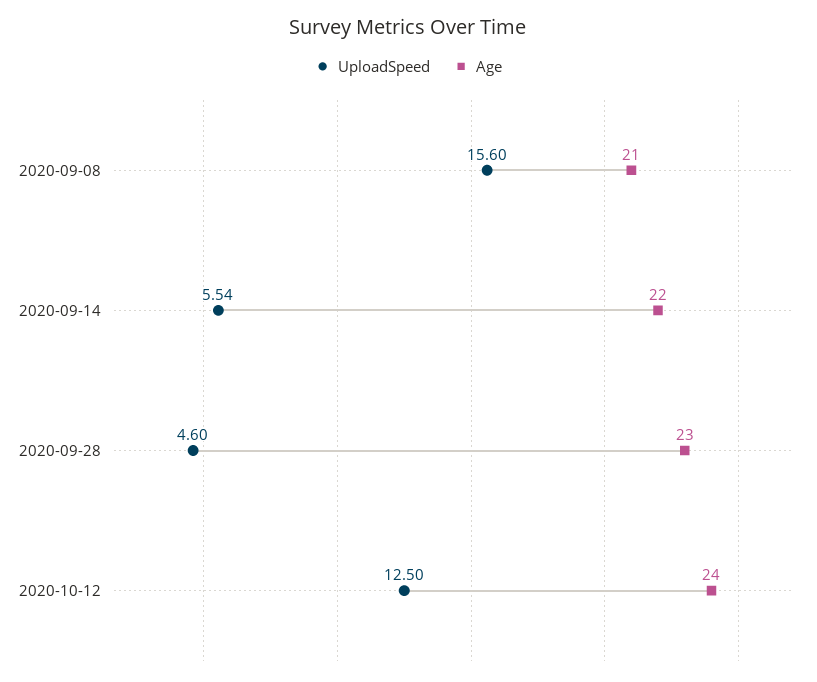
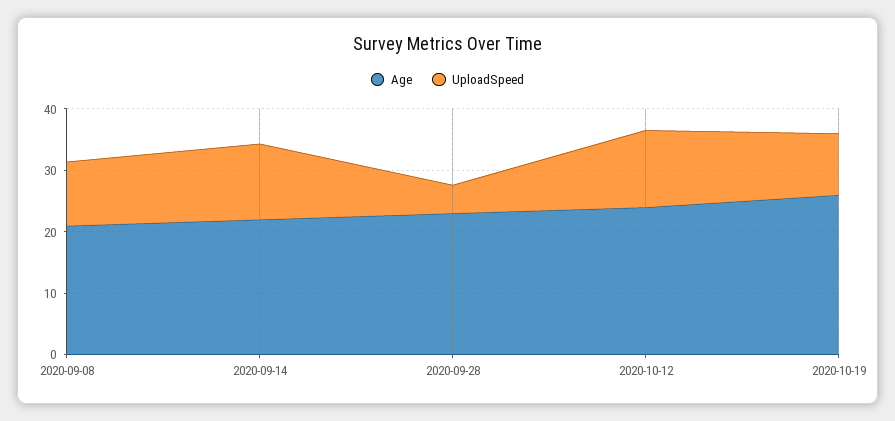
UploadSpeed, 2020-09-08: 15.6 -> 10
UploadSpeed, 2020-09-14: 5.54 -> 12
Age, 2020-10-19: none -> 26
UploadSpeed, 2020-10-19: none -> 10

